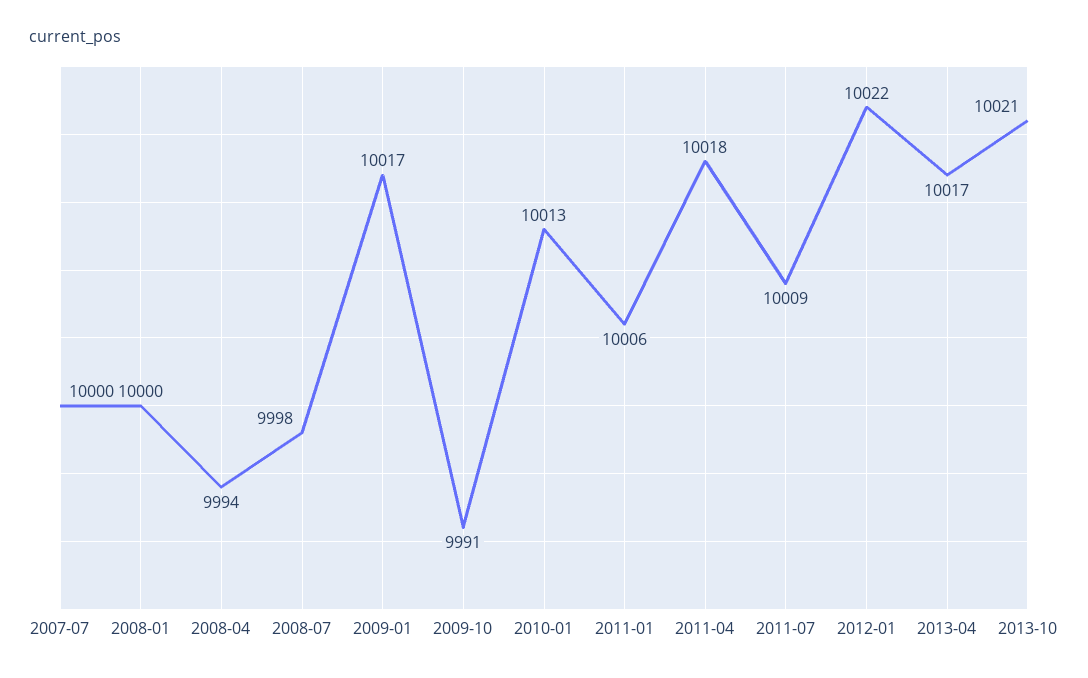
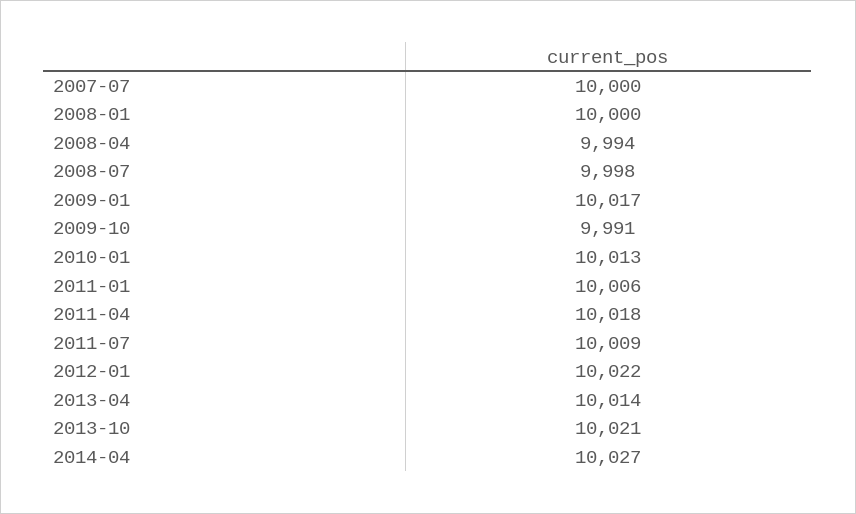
2013-04: 10017 -> 10014
2014-04: none -> 10027

